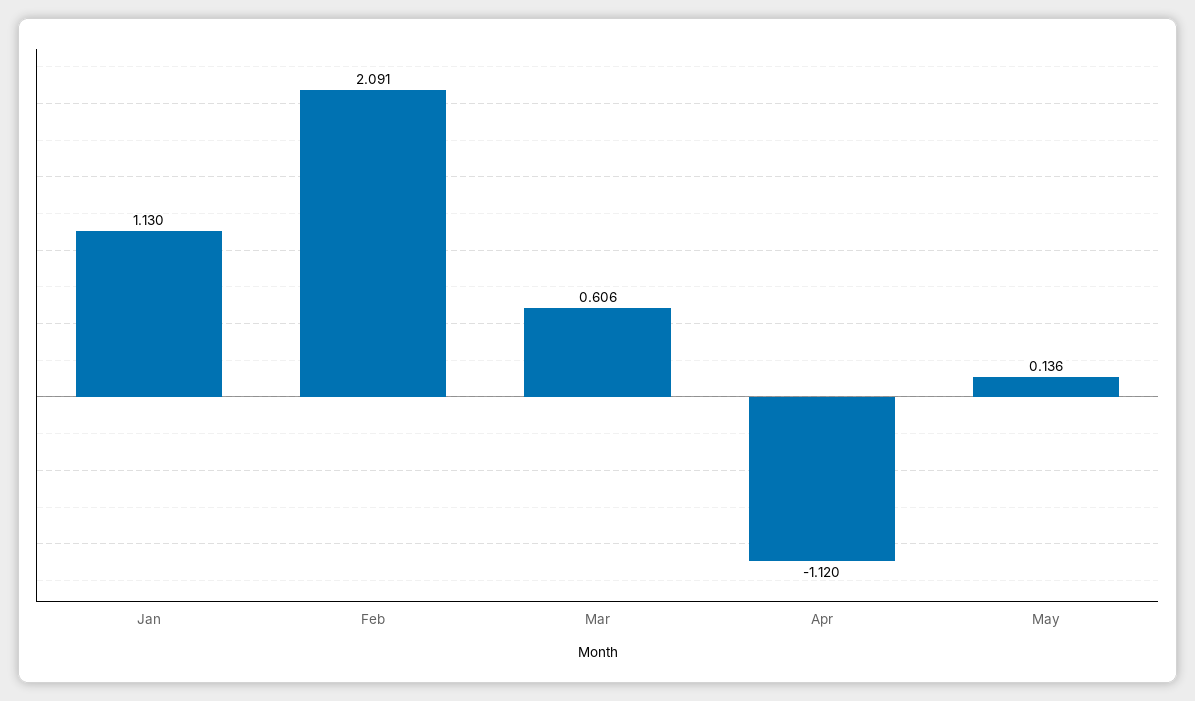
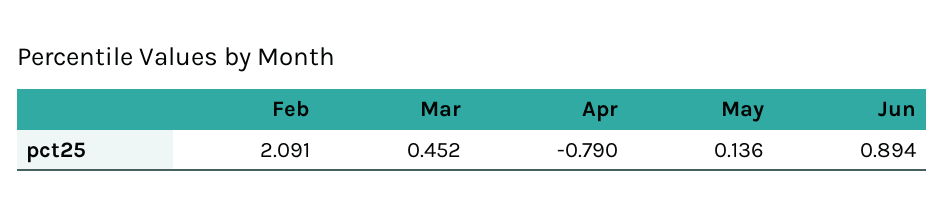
Jan: 1.13 -> none
Mar: 0.606 -> 0.452
Apr: -1.12 -> -0.79
Jun: none -> 0.894

